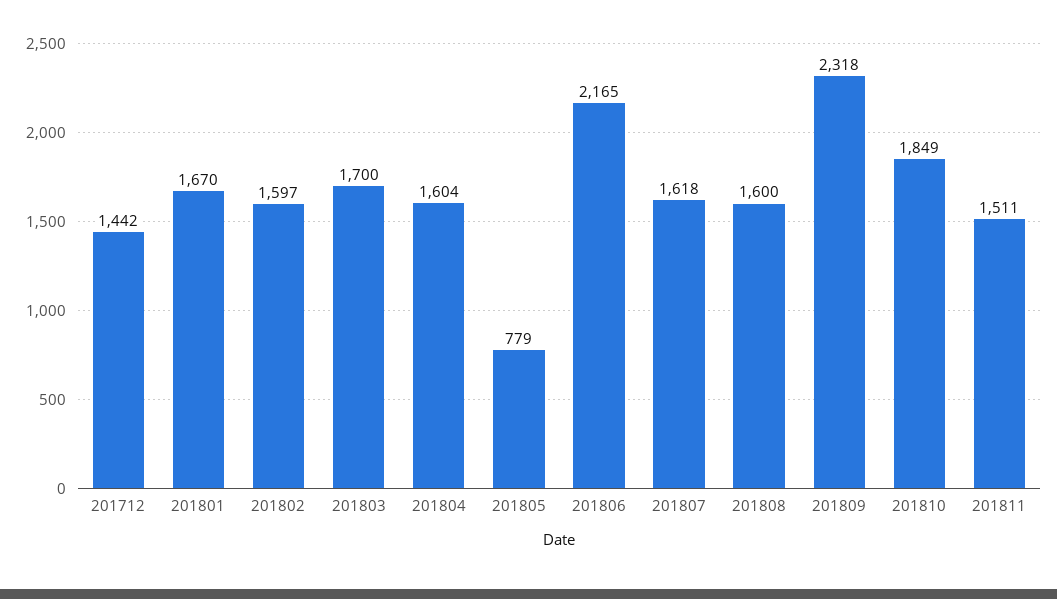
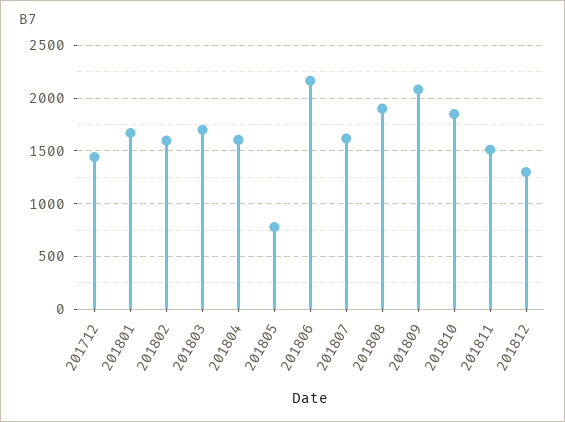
201808: 1600 -> 1900
201809: 2318 -> 2100
201812: none -> 1300

